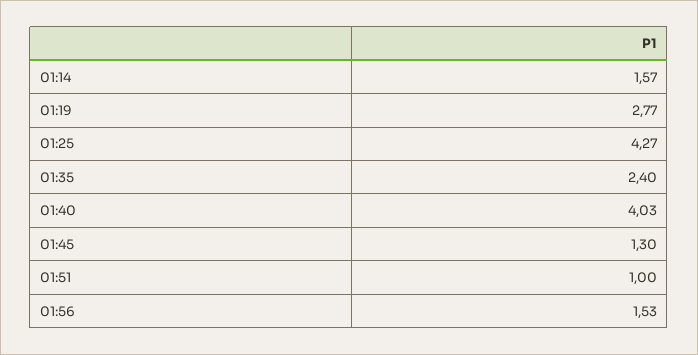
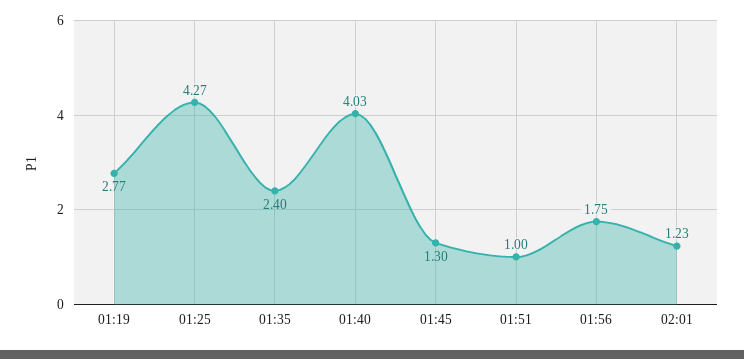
01:14: 1.57 -> none
01:56: 1.53 -> 1.75
02:01: none -> 1.23

